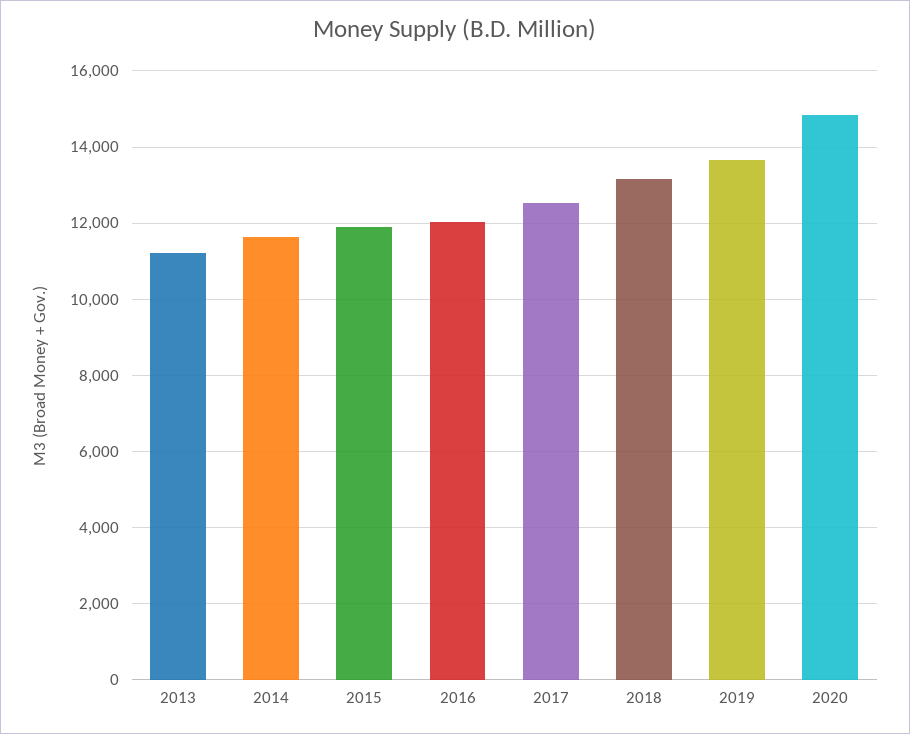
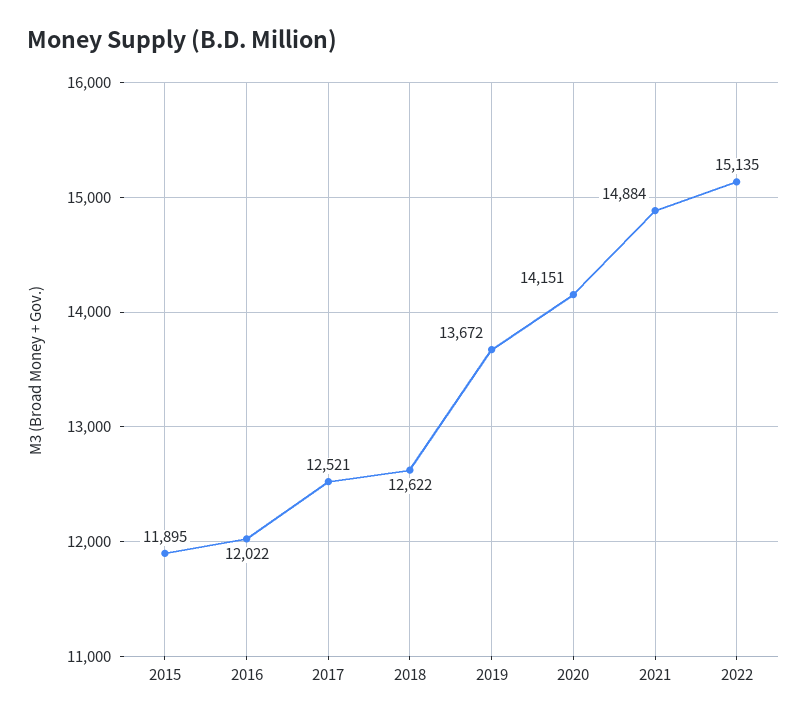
2013: 11200 -> none
2014: 11600 -> none
2018: 13200 -> 12622
2020: 14800 -> 14151
2021: none -> 14884
2022: none -> 15135

